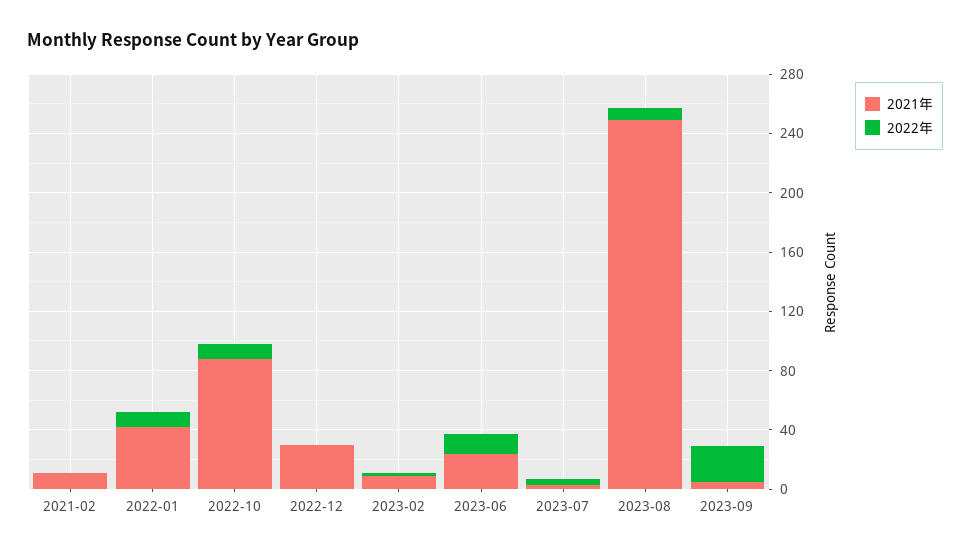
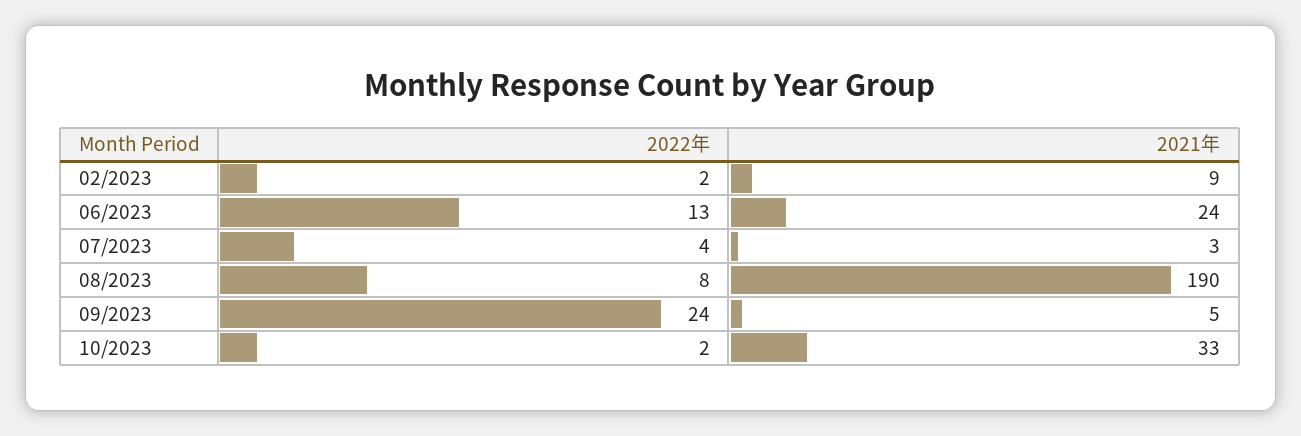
2021年, 2021-02: 10 -> none
2022年, 2021-02: 0 -> none
2021年, 2022-01: 40 -> none
2022年, 2022-01: 10 -> none
2021年, 2022-10: 90 -> none
2022年, 2022-10: 10 -> none
2021年, 2022-12: 30 -> none
2022年, 2022-12: 0 -> none
2021年, 2023-08: 250 -> 190
2022年, 10/2023: none -> 2
2021年, 10/2023: none -> 33

